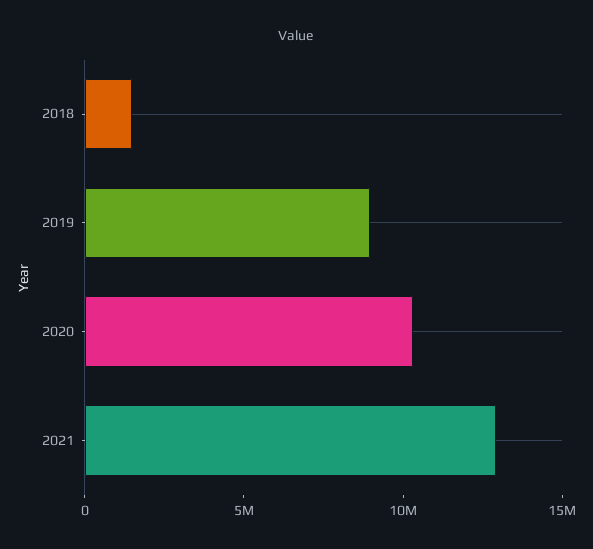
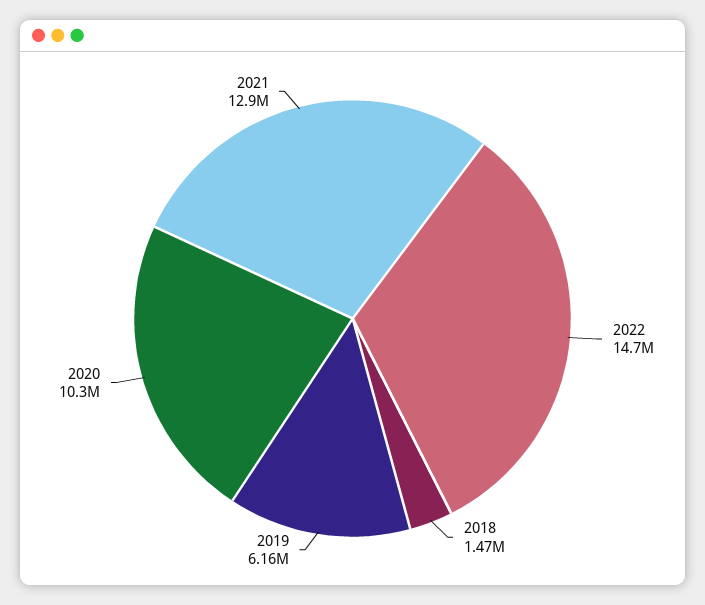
2019: 9000000 -> 6160000
2022: none -> 14700000

